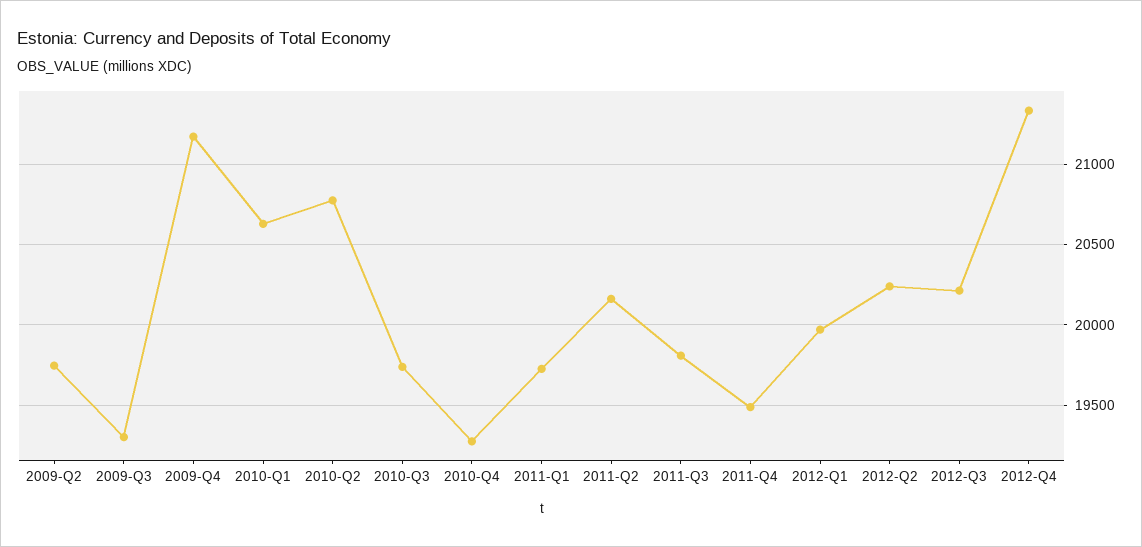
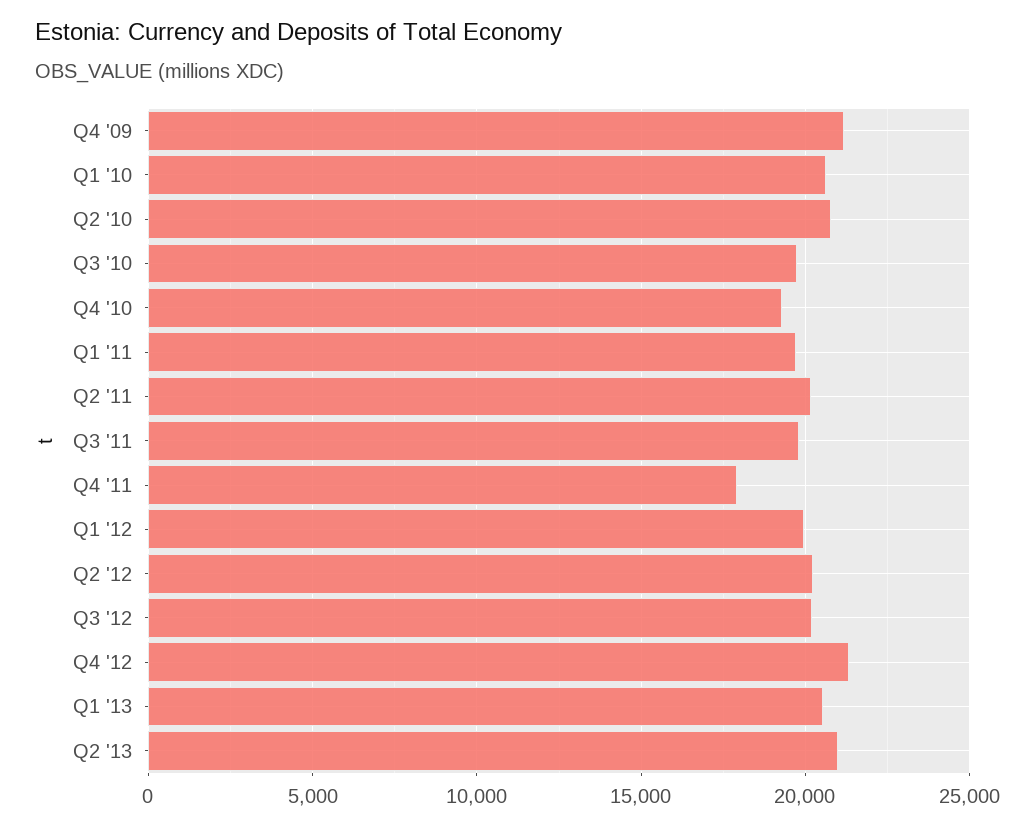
2009-Q2: 19750 -> none
2009-Q3: 19300 -> none
2011-Q4: 19500 -> 18000
Q1 '13: none -> 20500
Q2 '13: none -> 21000

